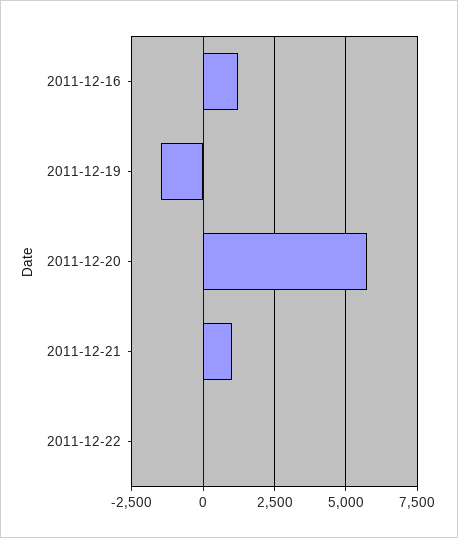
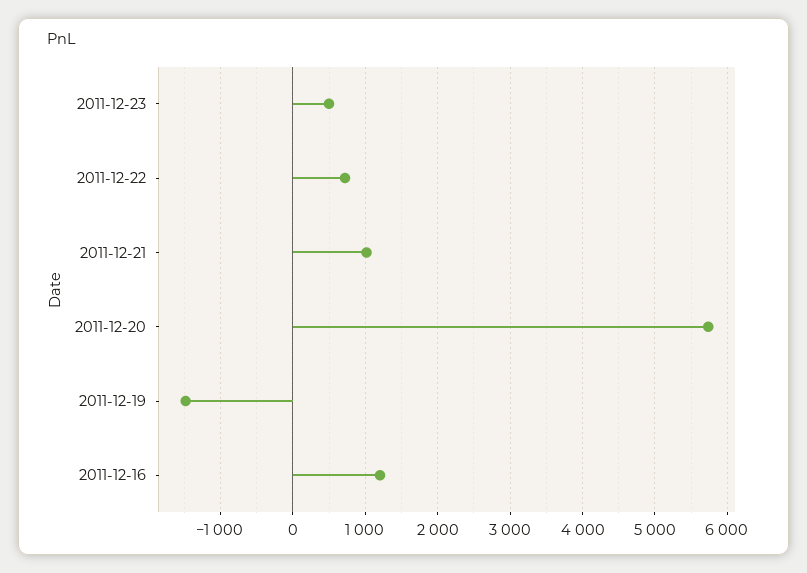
2011-12-22: 0 -> 700
2011-12-23: none -> 500

